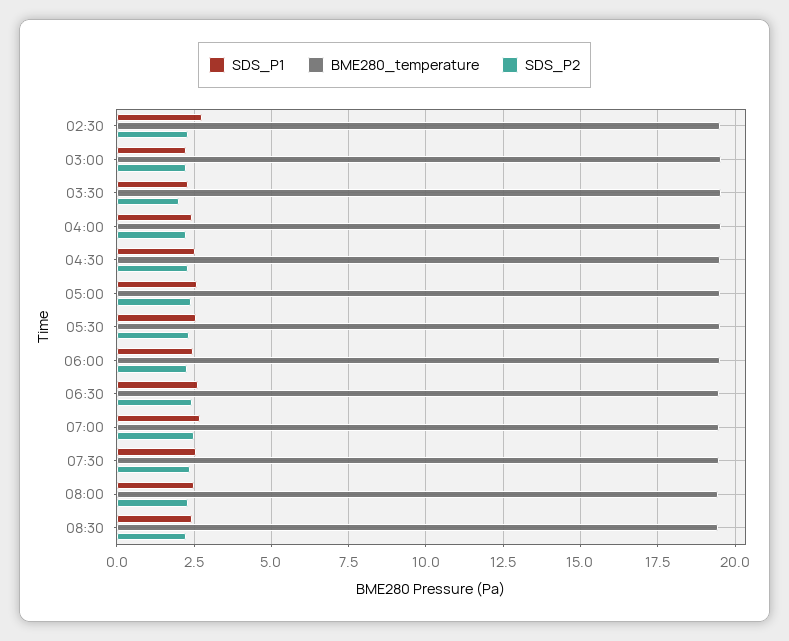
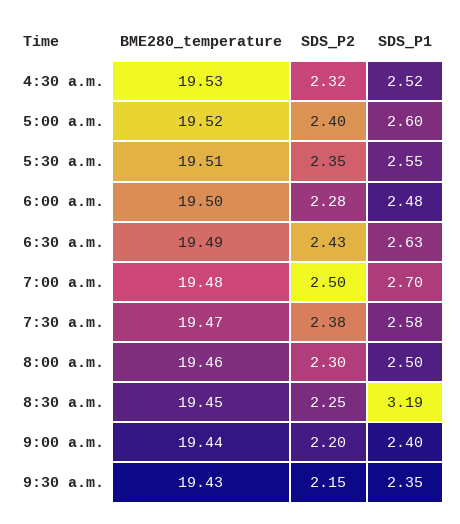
SDS_P1, 02:30: 2.75 -> none
BME280_temperature, 02:30: 19.5 -> none
SDS_P2, 02:30: 2.25 -> none
SDS_P1, 03:00: 2.25 -> none
BME280_temperature, 03:00: 19.5 -> none
SDS_P2, 03:00: 2.25 -> none
SDS_P1, 03:30: 2.25 -> none
BME280_temperature, 03:30: 19.5 -> none
SDS_P2, 03:30: 2 -> none
SDS_P1, 04:00: 2.5 -> none
BME280_temperature, 04:00: 19.5 -> none
SDS_P2, 04:00: 2.25 -> none
SDS_P1, 08:30: 2.5 -> 3.19
BME280_temperature, 9:00 a.m.: none -> 19.44
SDS_P2, 9:00 a.m.: none -> 2.2
SDS_P1, 9:00 a.m.: none -> 2.4
BME280_temperature, 9:30 a.m.: none -> 19.43
SDS_P2, 9:30 a.m.: none -> 2.15
SDS_P1, 9:30 a.m.: none -> 2.35

